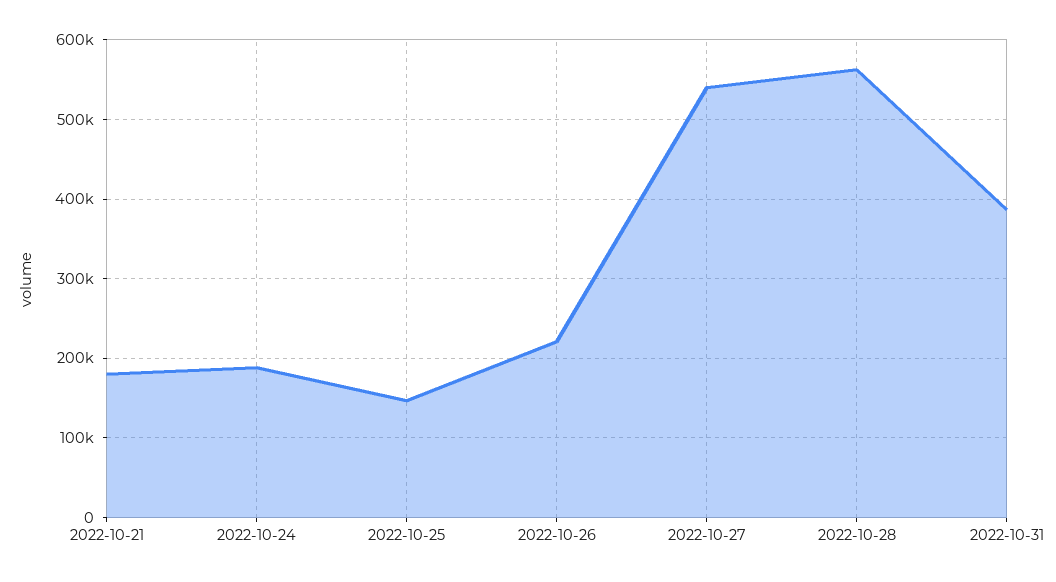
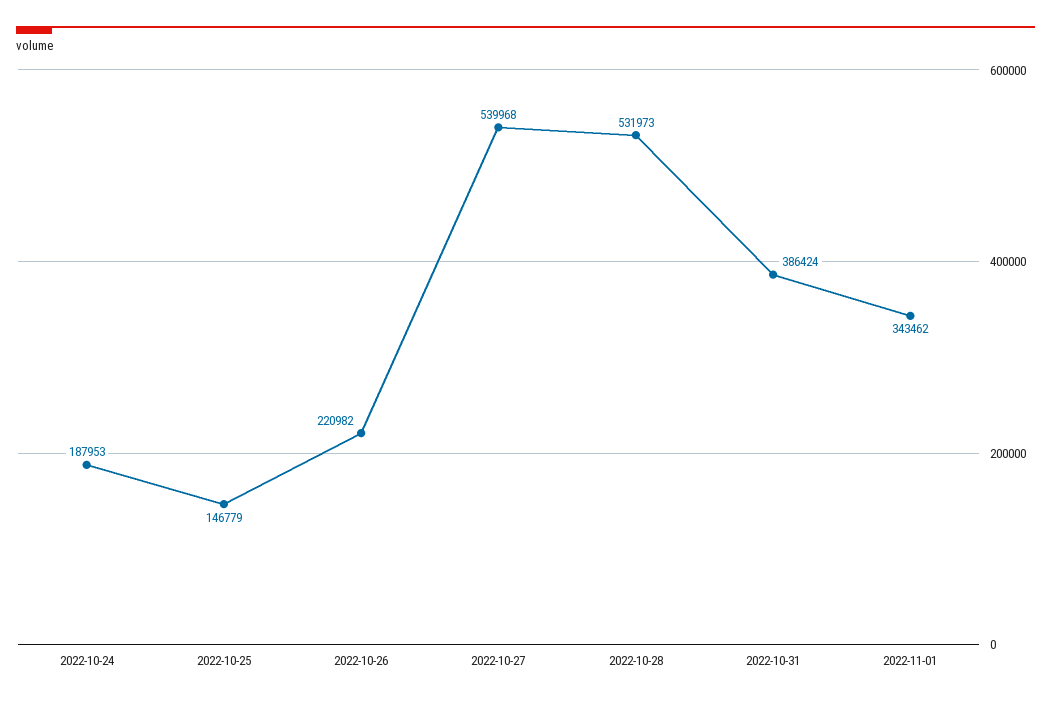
2022-10-21: 180000 -> none
2022-10-28: 560000 -> 531973
2022-11-01: none -> 343462

